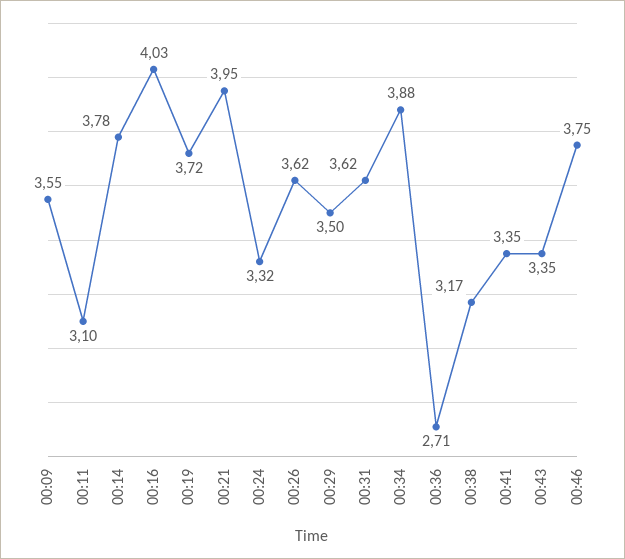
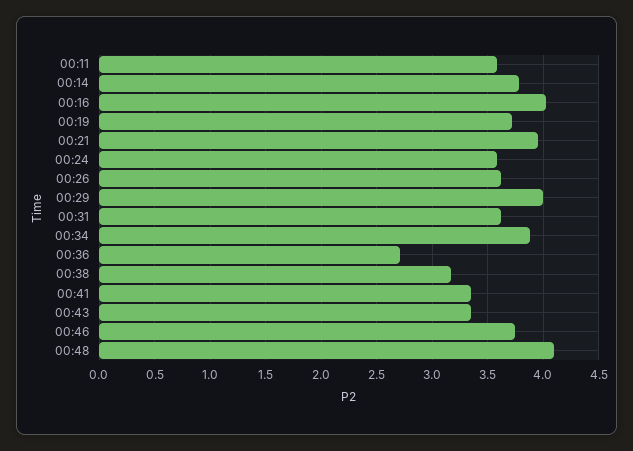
00:09: 3.55 -> none
00:11: 3.1 -> 3.6
00:24: 3.32 -> 3.6
00:29: 3.5 -> 4
00:48: none -> 4.1

